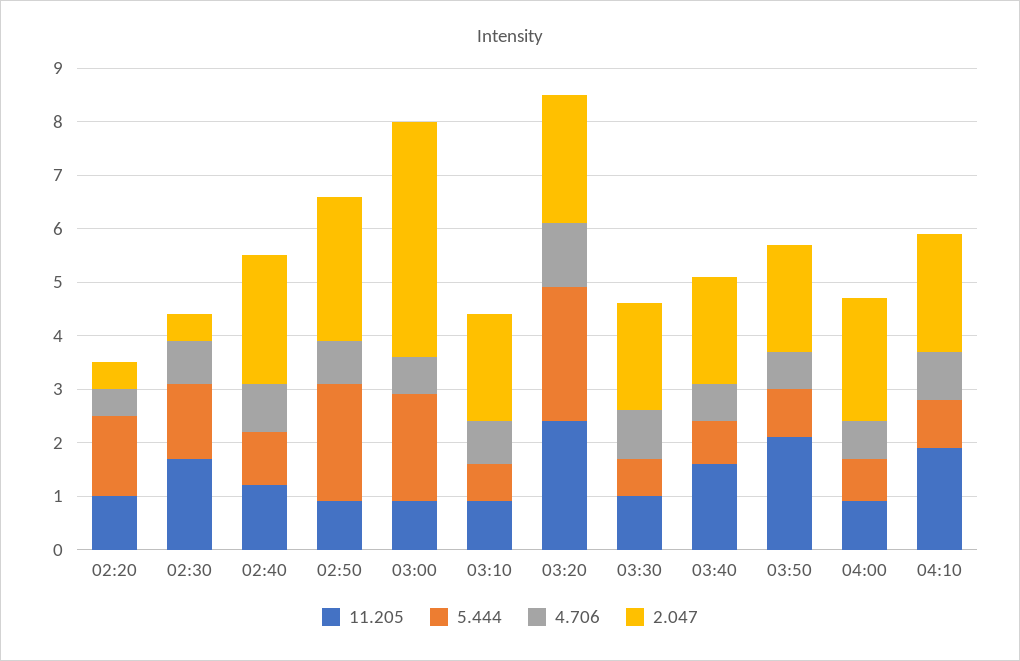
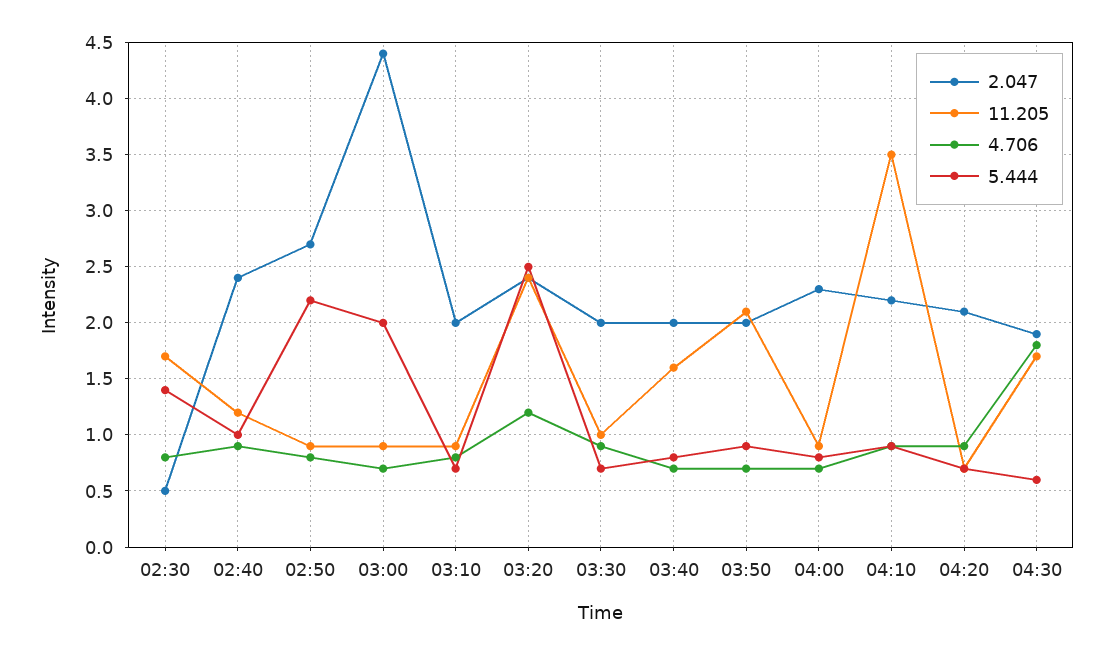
11.205, 02:20: 1 -> none
5.444, 02:20: 1.5 -> none
4.706, 02:20: 0.5 -> none
2.047, 02:20: 0.5 -> none
11.205, 04:10: 2 -> 3.5
2.047, 04:20: none -> 2.1
11.205, 04:20: none -> 0.7
4.706, 04:20: none -> 0.9
5.444, 04:20: none -> 0.7
2.047, 04:30: none -> 1.9
11.205, 04:30: none -> 1.7
4.706, 04:30: none -> 1.8
5.444, 04:30: none -> 0.6

